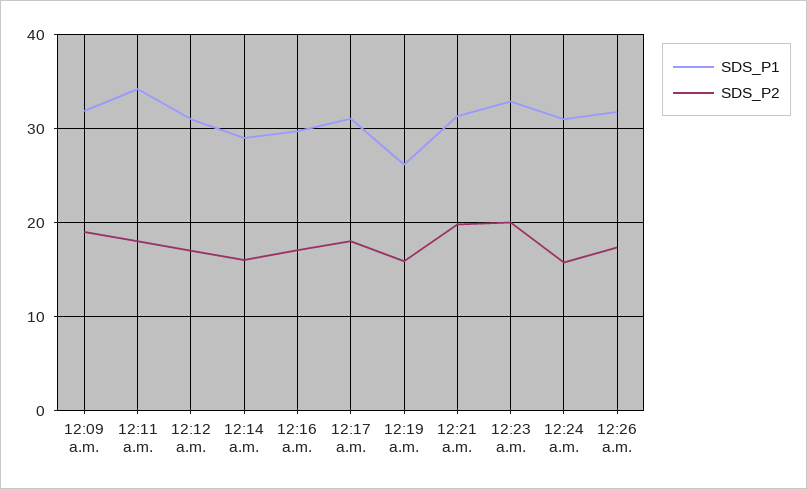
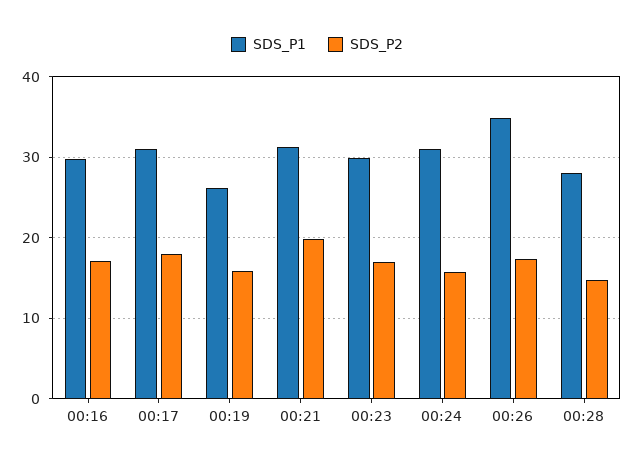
SDS_P1, 12:09 a.m.: 32 -> none
SDS_P2, 12:09 a.m.: 19 -> none
SDS_P1, 12:11 a.m.: 34 -> none
SDS_P2, 12:11 a.m.: 18 -> none
SDS_P1, 12:12 a.m.: 31 -> none
SDS_P2, 12:12 a.m.: 17 -> none
SDS_P1, 12:14 a.m.: 29 -> none
SDS_P2, 12:14 a.m.: 16 -> none
SDS_P1, 12:23 a.m.: 33 -> 30
SDS_P2, 12:23 a.m.: 20 -> 17
SDS_P1, 12:26 a.m.: 32 -> 35
SDS_P1, 00:28: none -> 28
SDS_P2, 00:28: none -> 15

